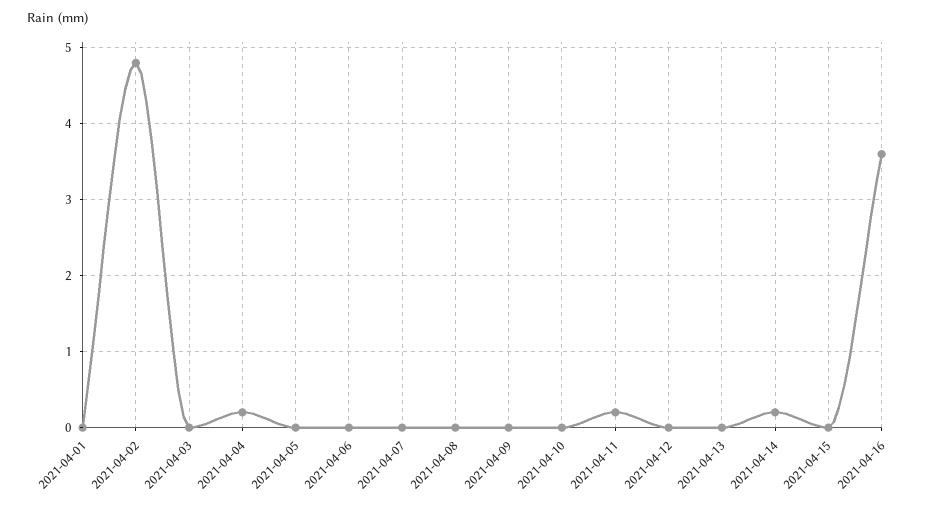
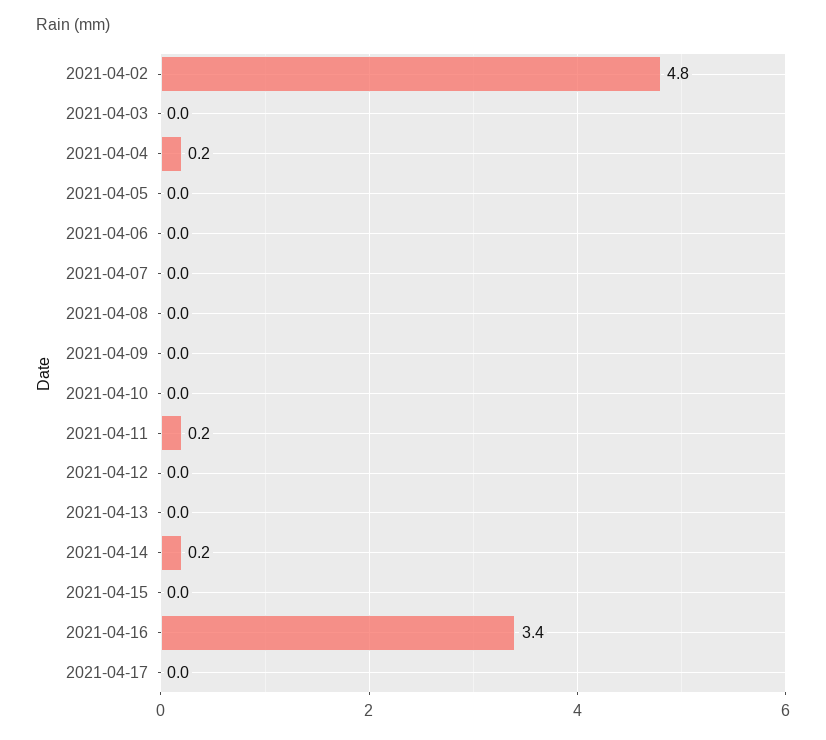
2021-04-01: 0 -> none
2021-04-16: 3.6 -> 3.4
2021-04-17: none -> 0

